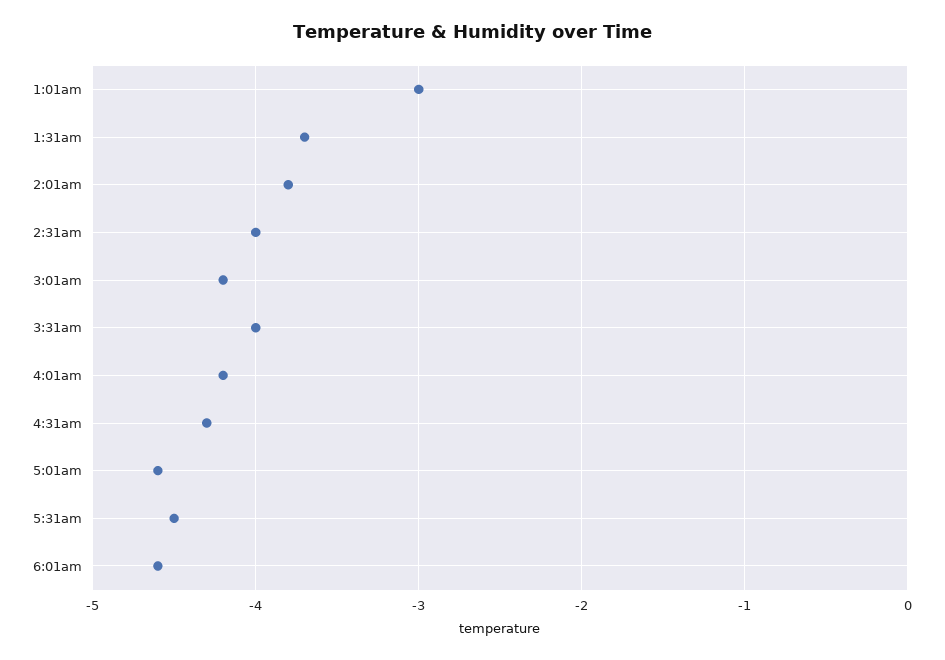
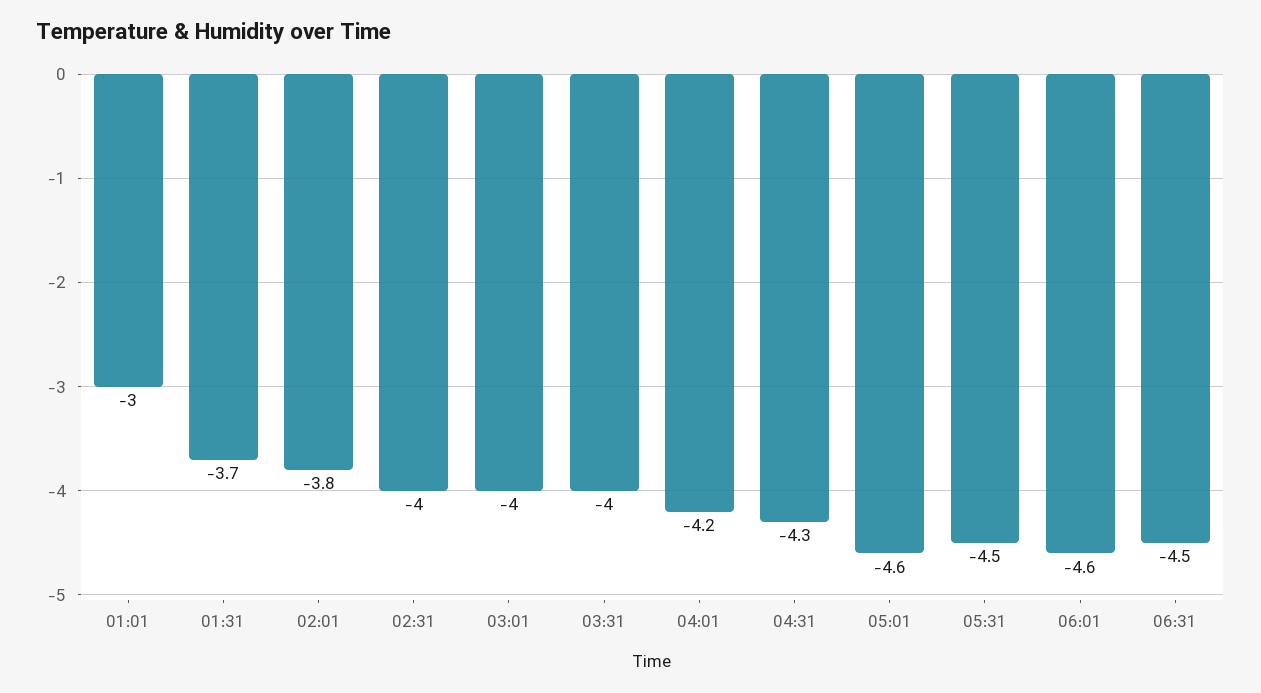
3:01am: -4.2 -> -4
06:31: none -> -4.5

